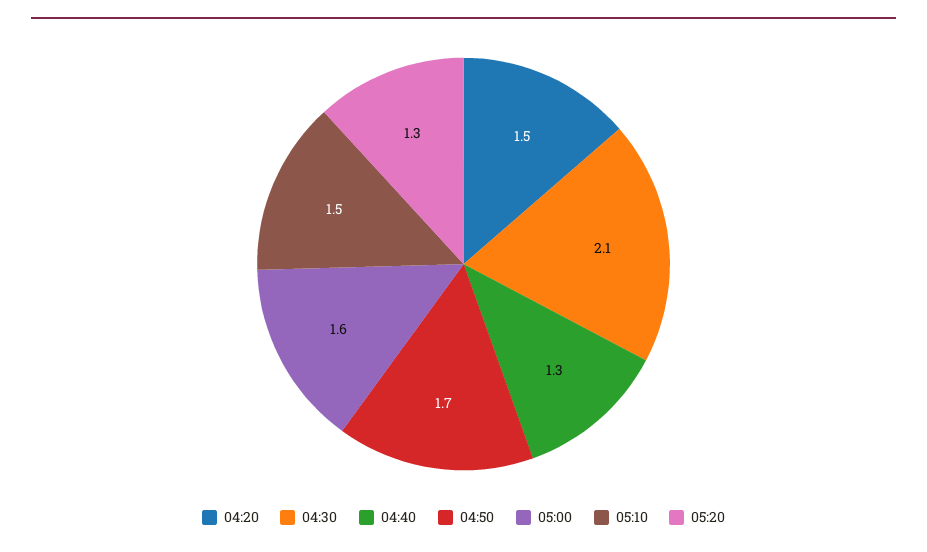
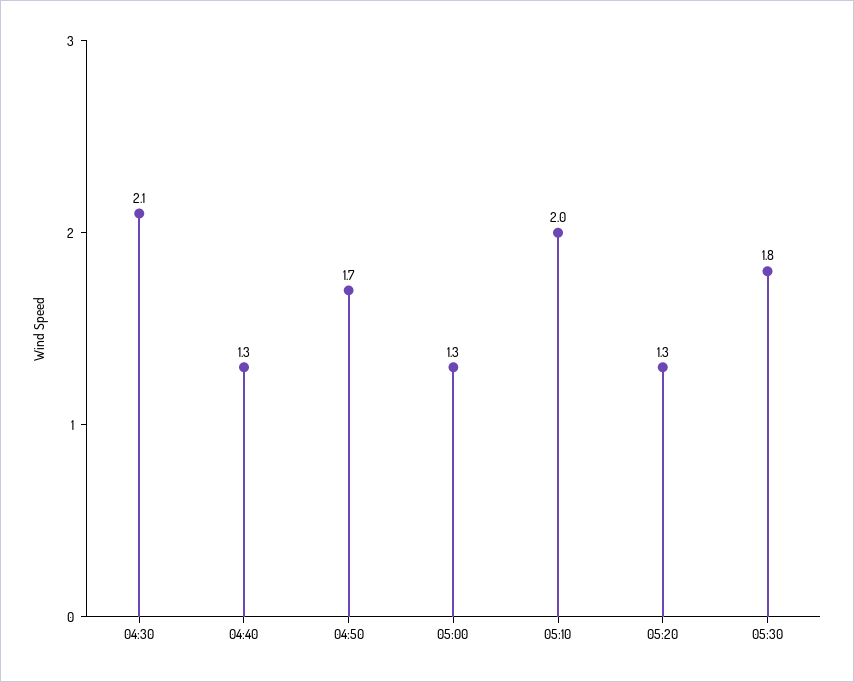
04:20: 1.5 -> none
05:00: 1.6 -> 1.3
05:10: 1.5 -> 2
05:30: none -> 1.8

